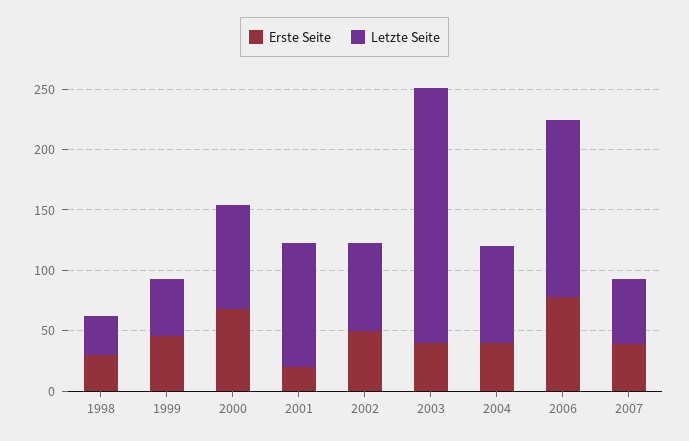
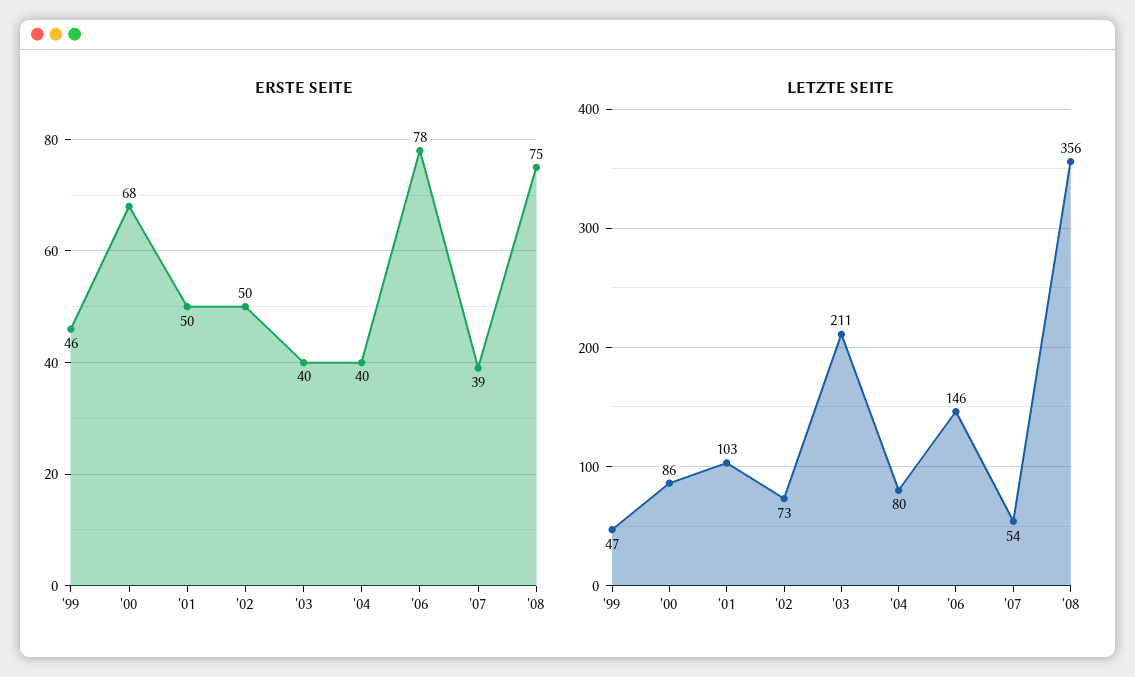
Erste Seite, 1998: 30 -> none
Letzte Seite, 1998: 30 -> none
Erste Seite, 2001: 20 -> 50
Erste Seite, '08: none -> 75
Letzte Seite, '08: none -> 356

